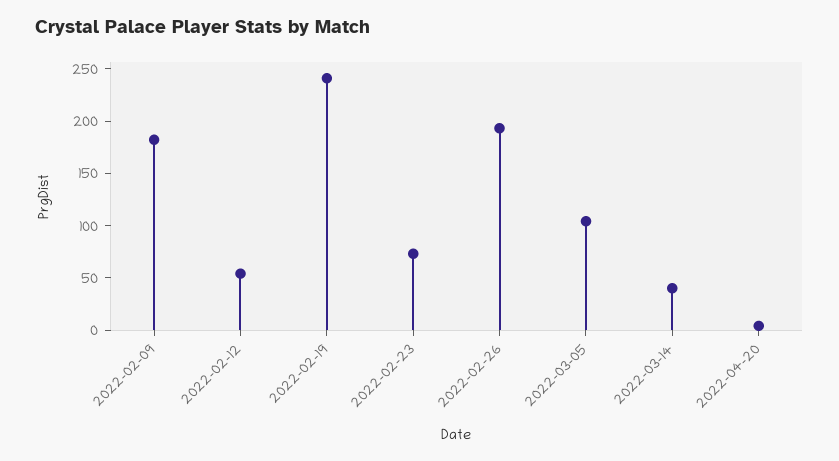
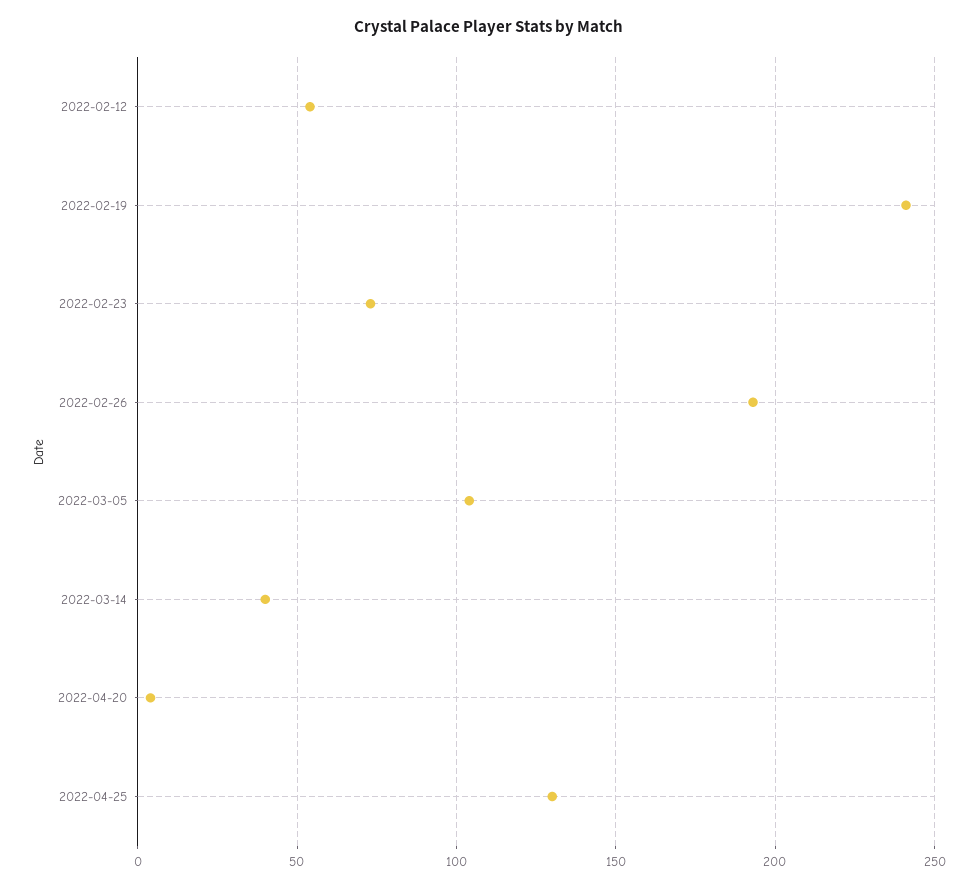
2022-02-09: 180 -> none
2022-04-25: none -> 130

